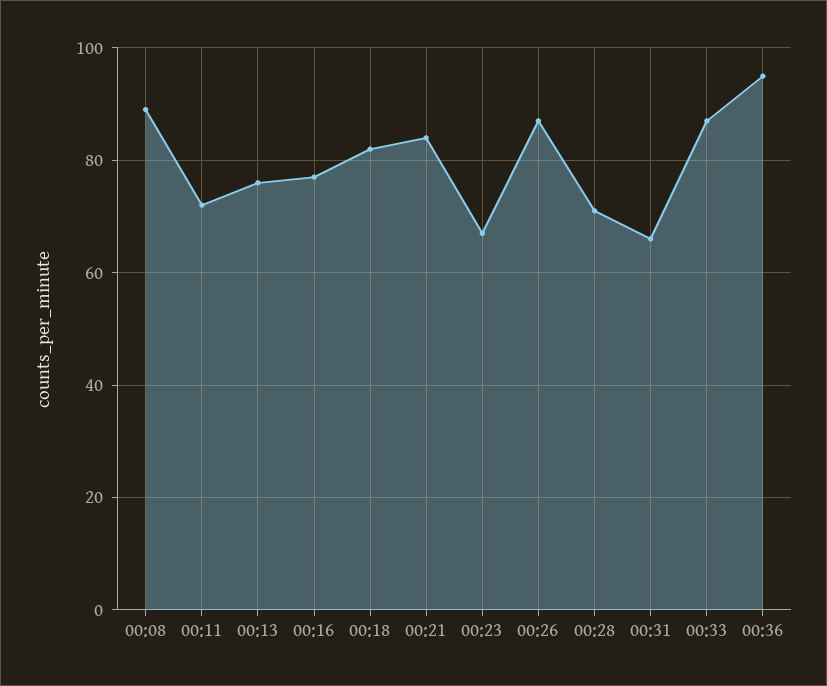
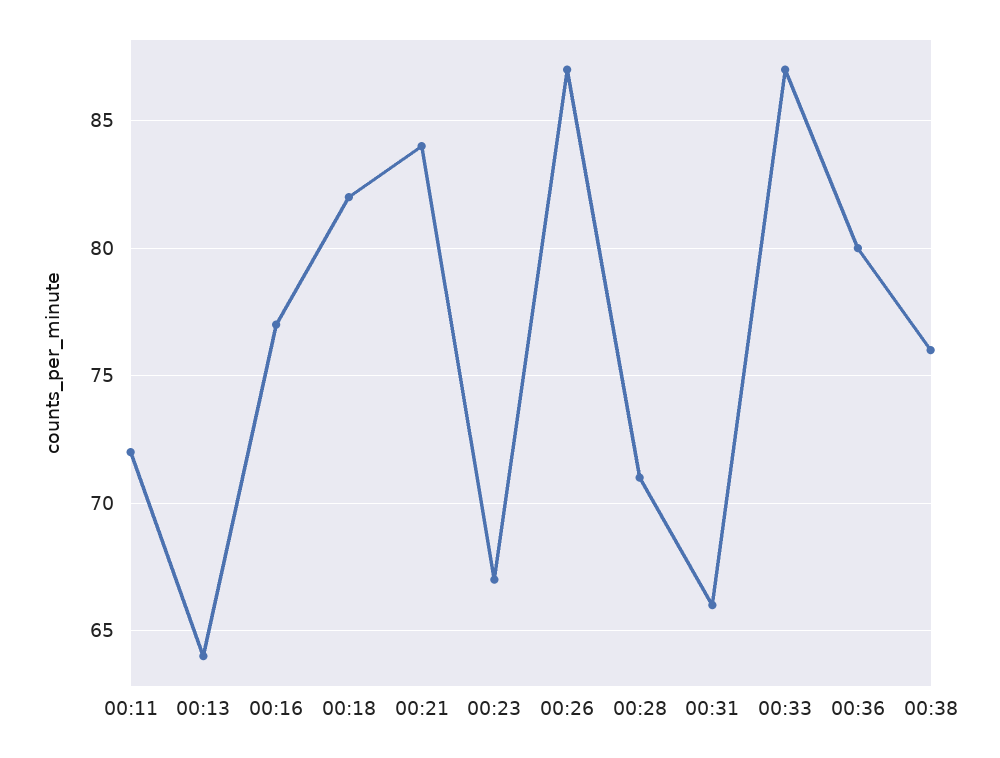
00:08: 90 -> none
00:13: 75 -> 64
00:36: 95 -> 80
00:38: none -> 76

